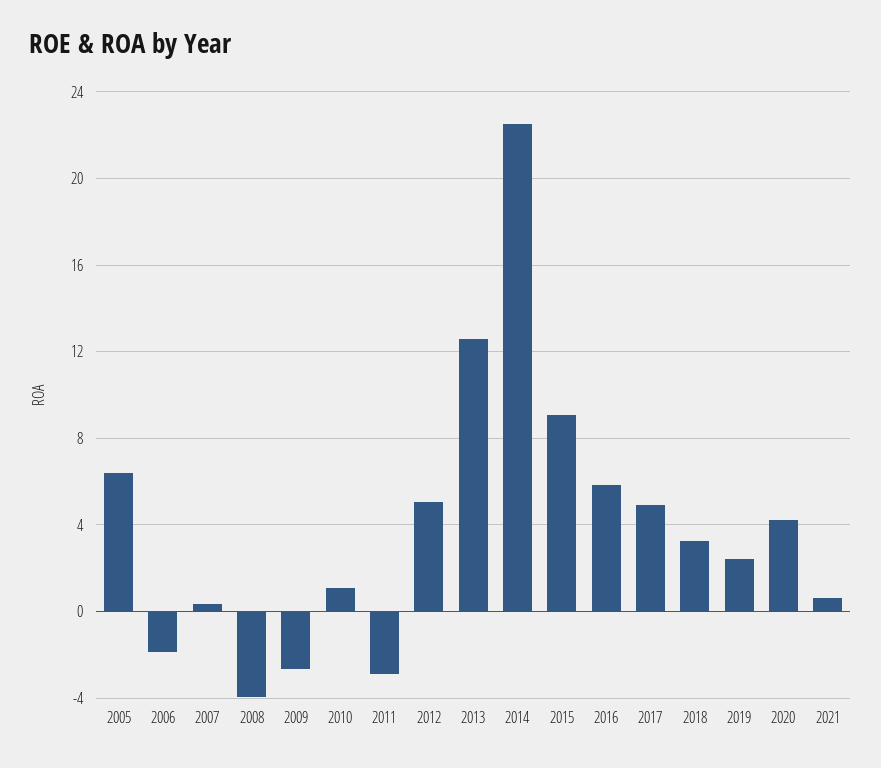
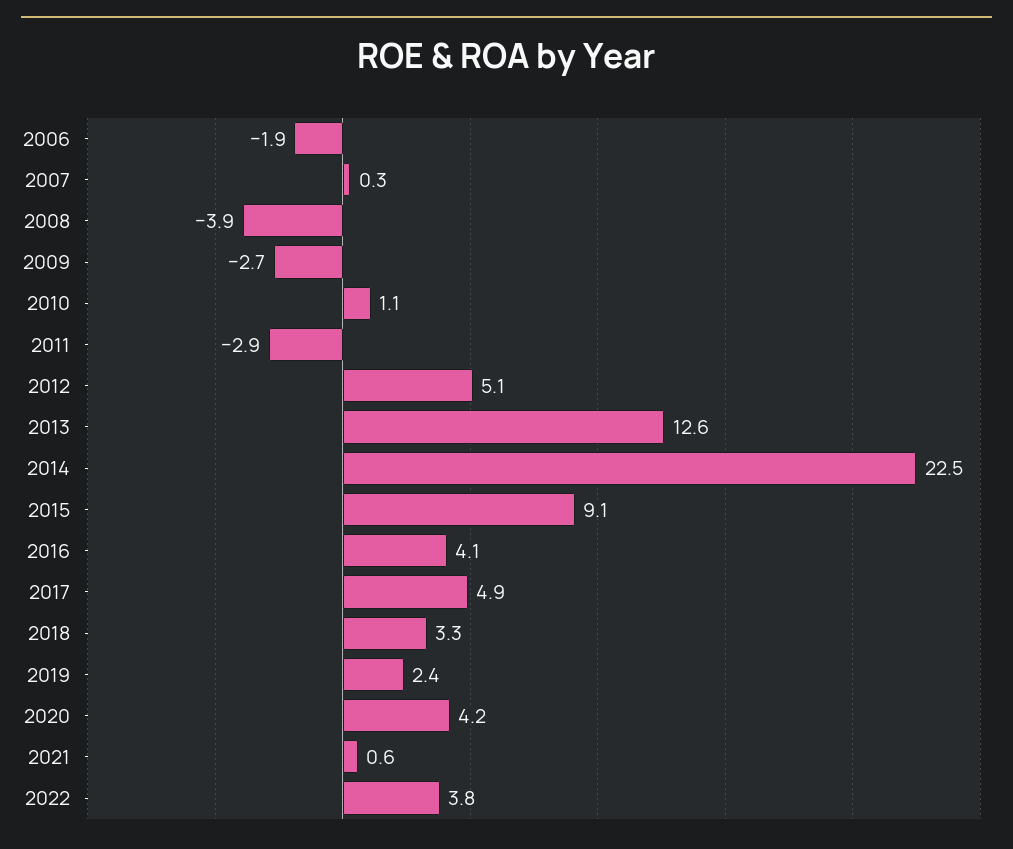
2005: 6.5 -> none
2016: 6 -> 4.1
2022: none -> 3.8

